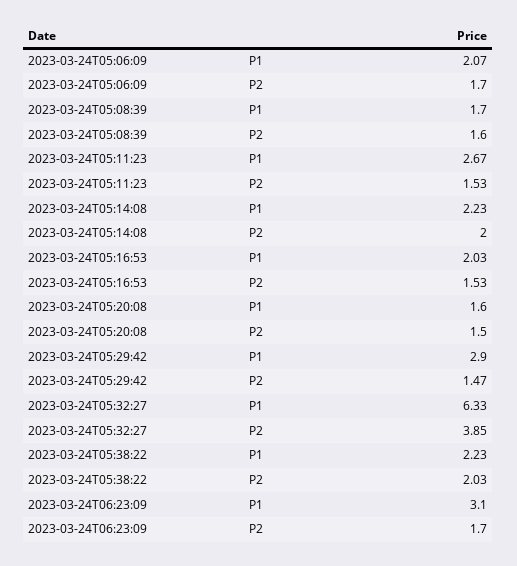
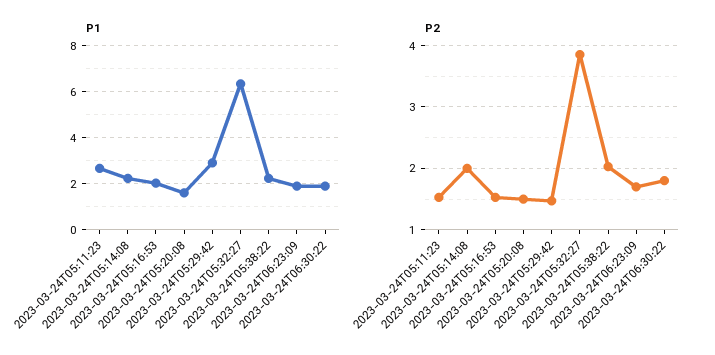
P1, 2023-03-24T05:06:09: 2.07 -> none
P2, 2023-03-24T05:06:09: 1.7 -> none
P1, 2023-03-24T05:08:39: 1.7 -> none
P2, 2023-03-24T05:08:39: 1.6 -> none
P1, 2023-03-24T06:23:09: 3.1 -> 2
P1, 2023-03-24T06:30:22: none -> 2
P2, 2023-03-24T06:30:22: none -> 1.8

